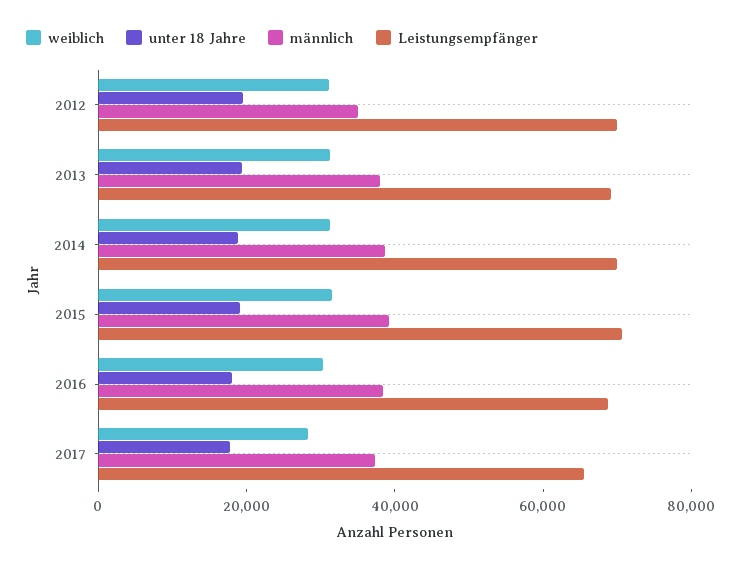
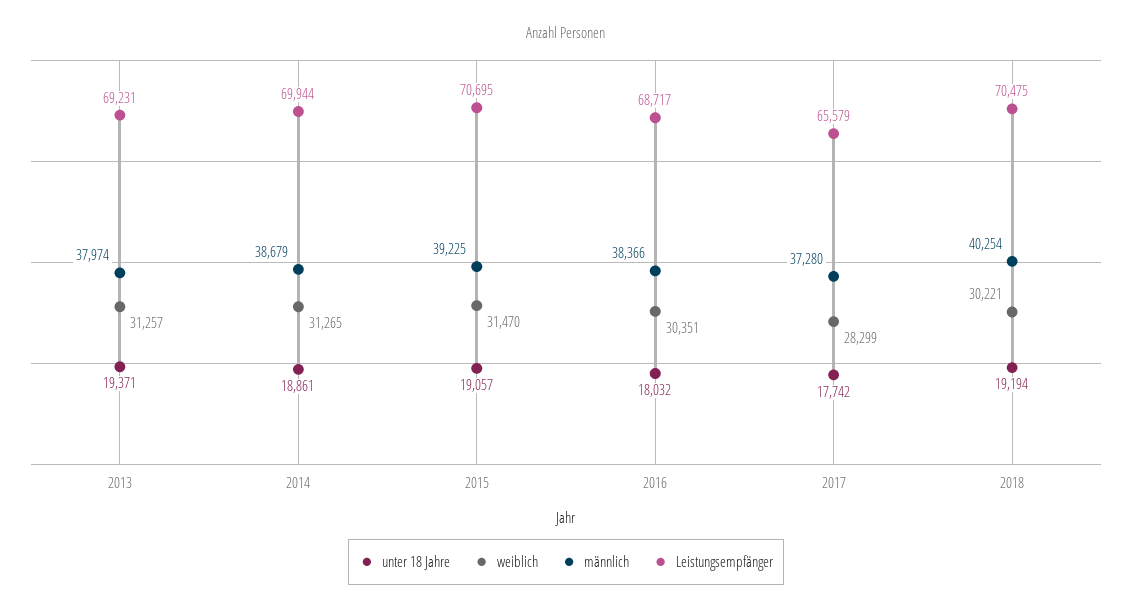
weiblich, 2012: 30000 -> none
unter 18 Jahre, 2012: 20000 -> none
männlich, 2012: 35000 -> none
Leistungsempfänger, 2012: 70000 -> none
unter 18 Jahre, 2018: none -> 19194
weiblich, 2018: none -> 30221
männlich, 2018: none -> 40254
Leistungsempfänger, 2018: none -> 70475

